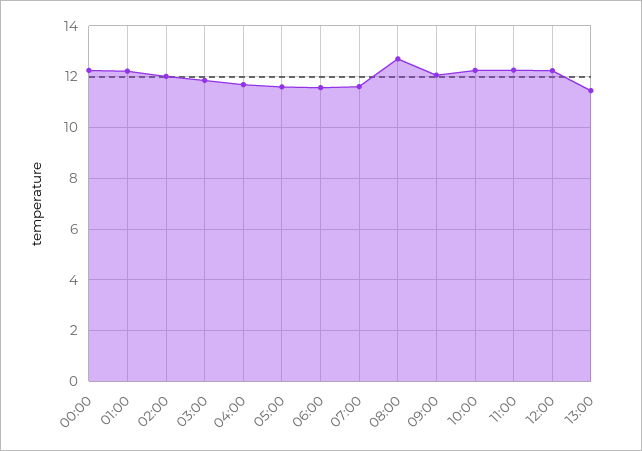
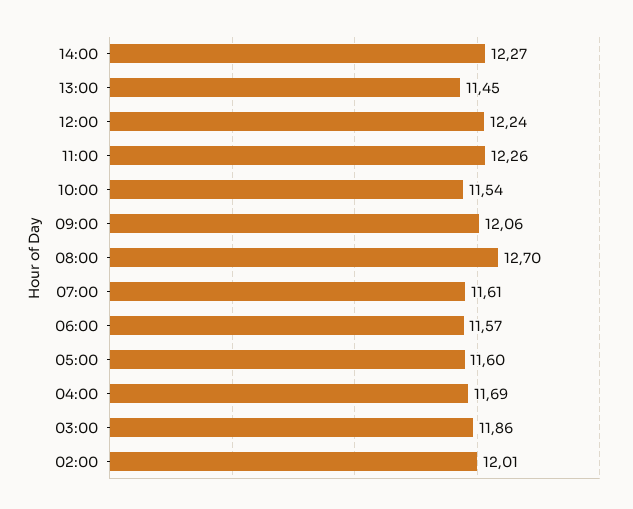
00:00: 12.25 -> none
01:00: 12.25 -> none
10:00: 12.25 -> 11.54
14:00: none -> 12.27

